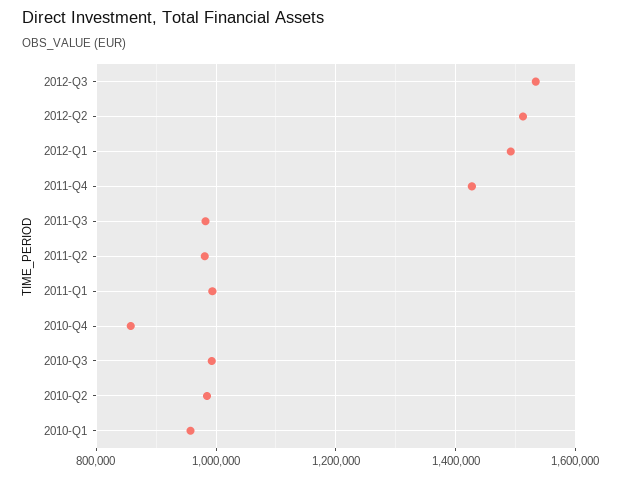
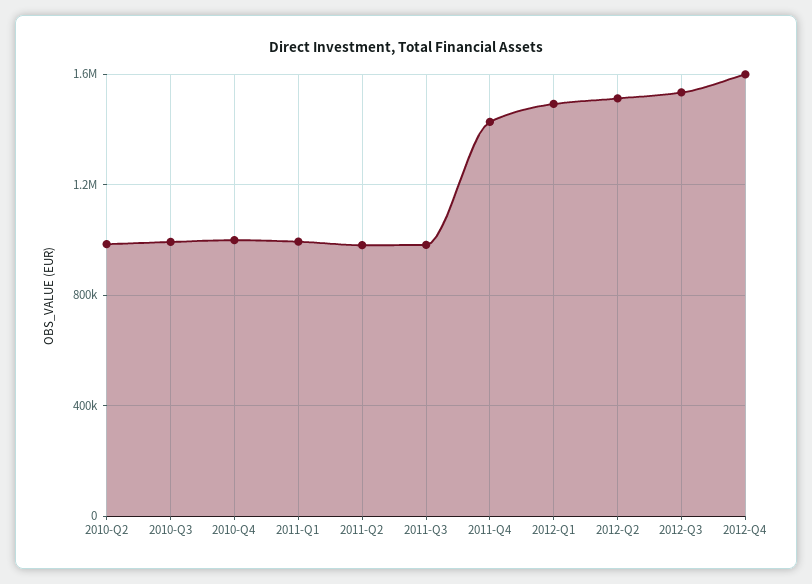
2010-Q4: 860000 -> 1000000
2010-Q1: 960000 -> none
2012-Q4: none -> 1600000

